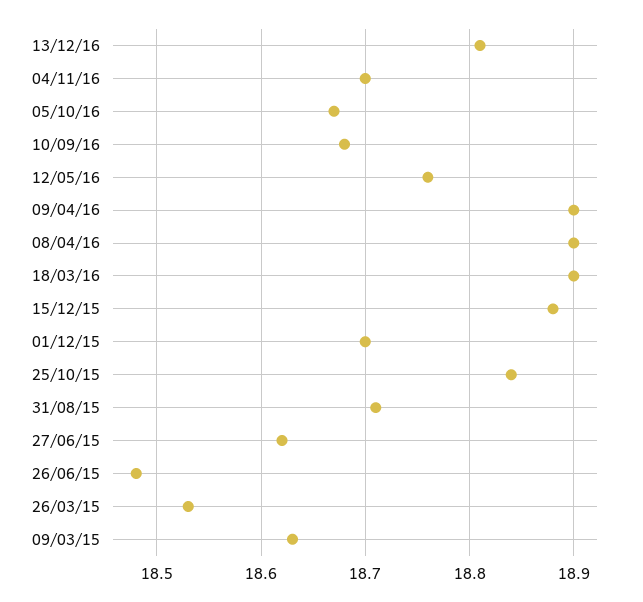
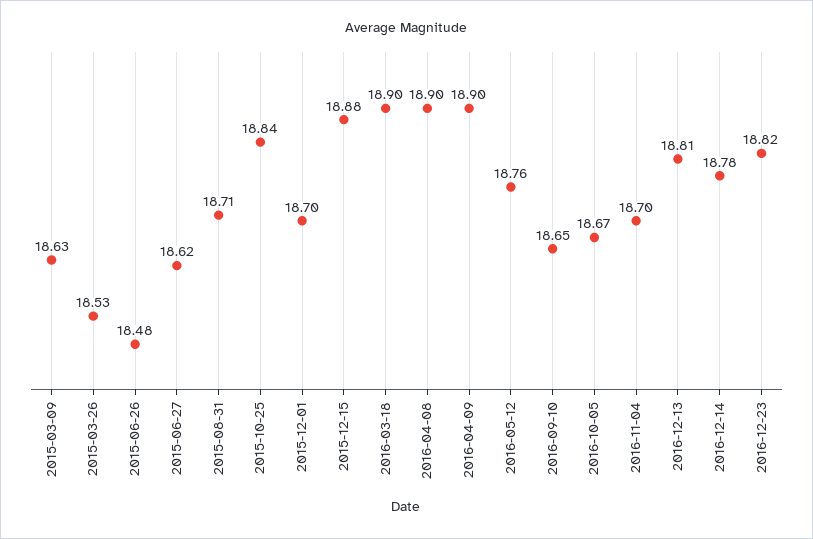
10/09/16: 18.68 -> 18.65
2016-12-14: none -> 18.78
2016-12-23: none -> 18.82

